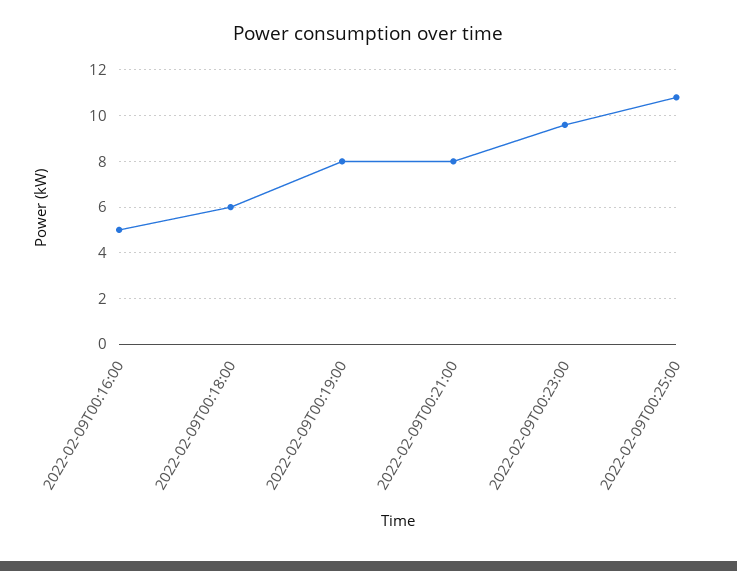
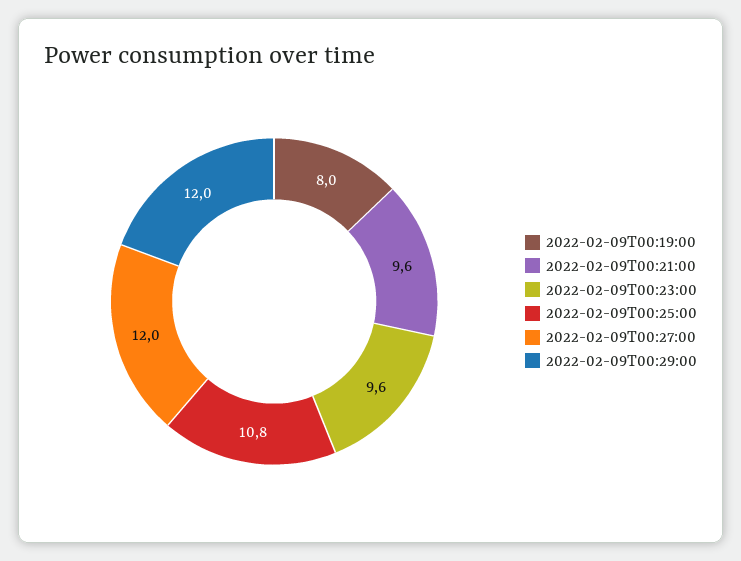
2022-02-09T00:16:00: 5 -> none
2022-02-09T00:18:00: 6 -> none
2022-02-09T00:21:00: 8 -> 9.6
2022-02-09T00:27:00: none -> 12
2022-02-09T00:29:00: none -> 12

